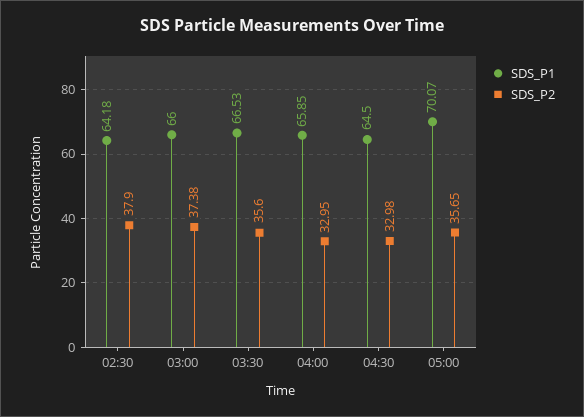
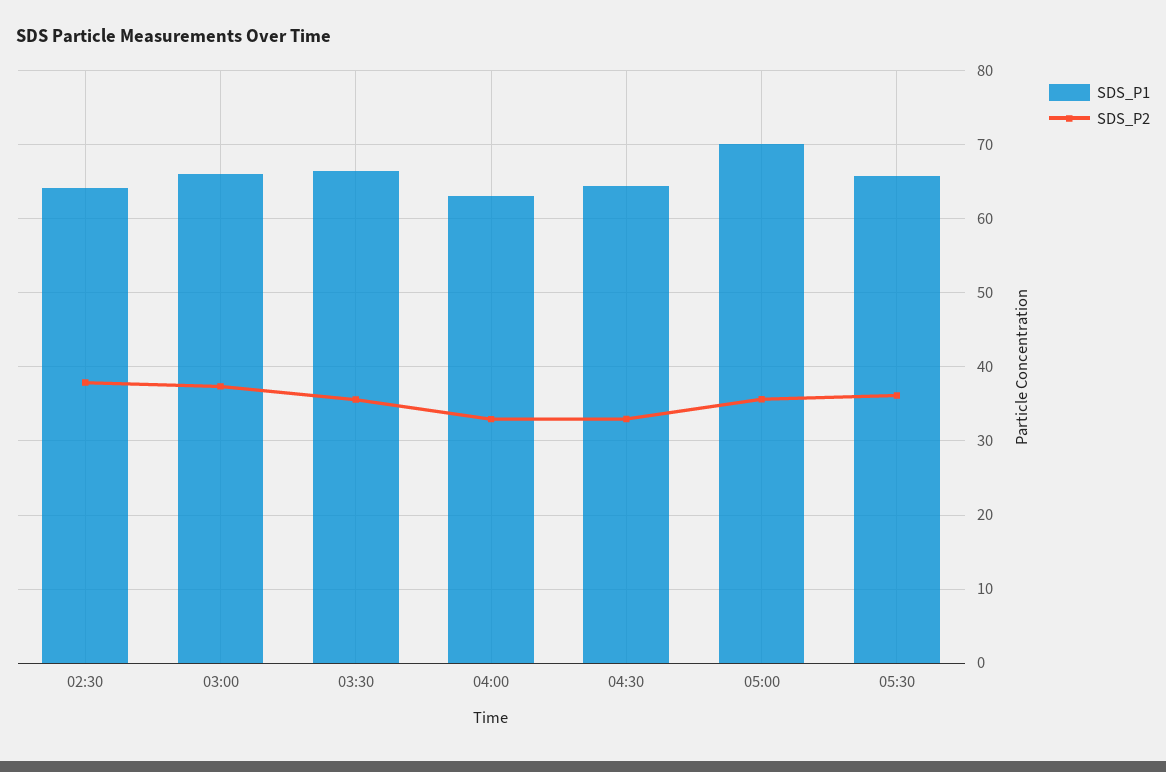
SDS_P1, 04:00: 65.85 -> 63
SDS_P1, 05:30: none -> 66
SDS_P2, 05:30: none -> 36

